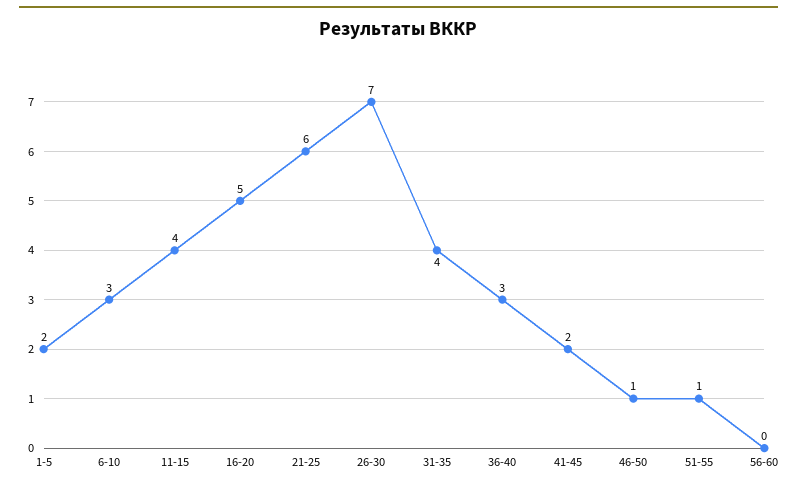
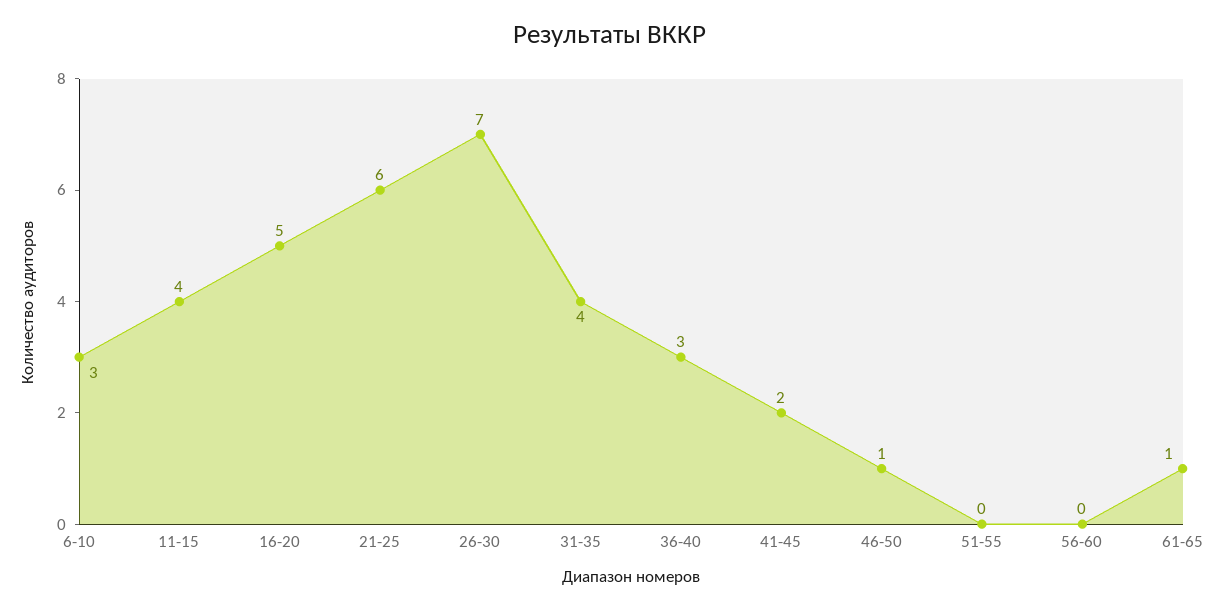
1-5: 2 -> none
51-55: 1 -> 0
61-65: none -> 1

